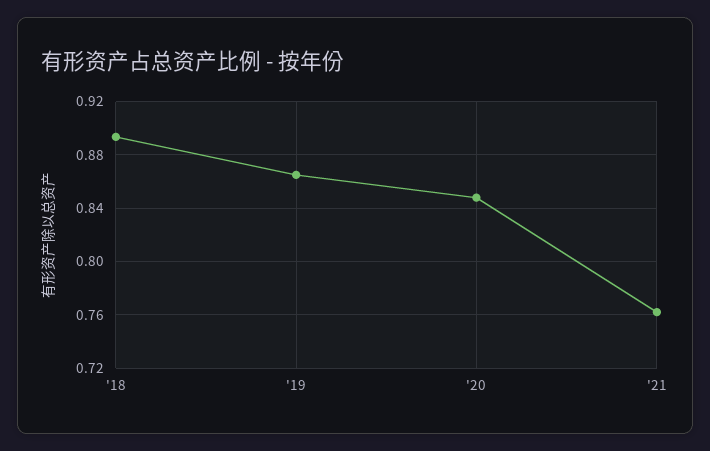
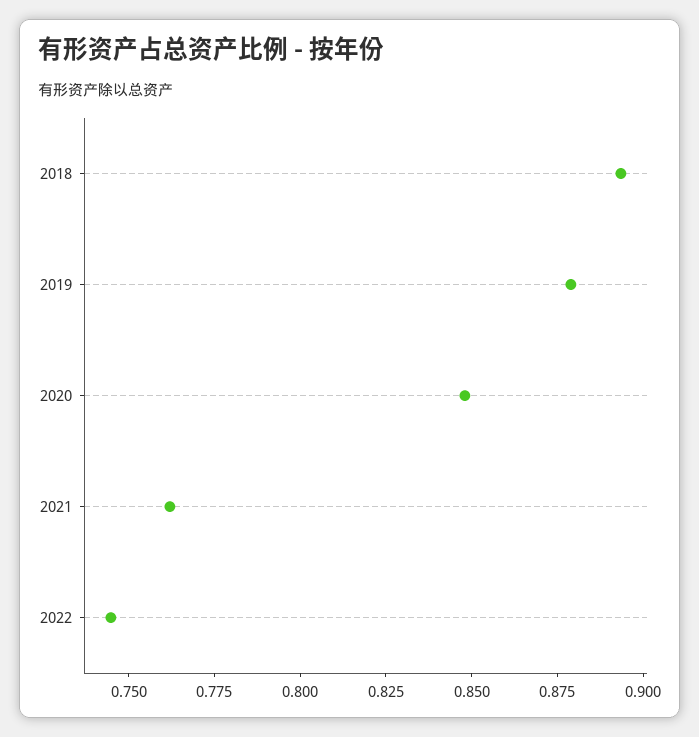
'19: 0.865 -> 0.88
2022: none -> 0.745

